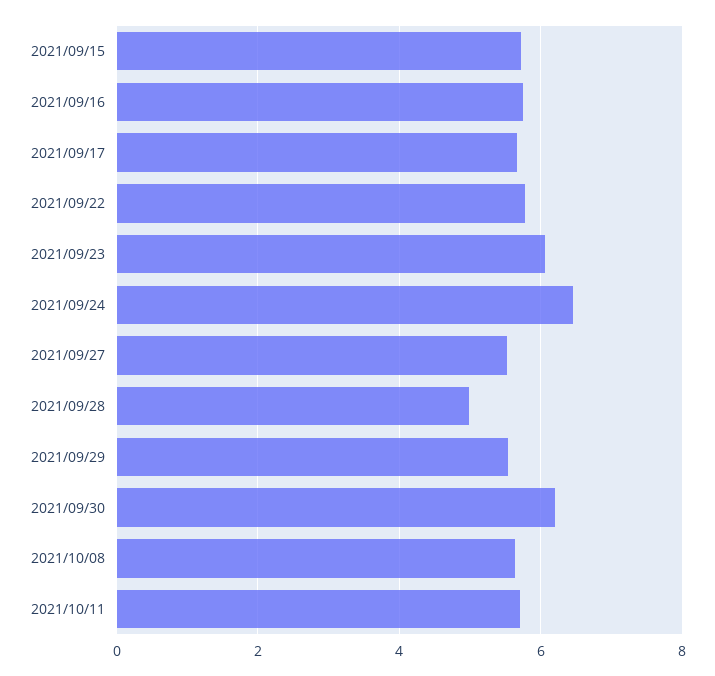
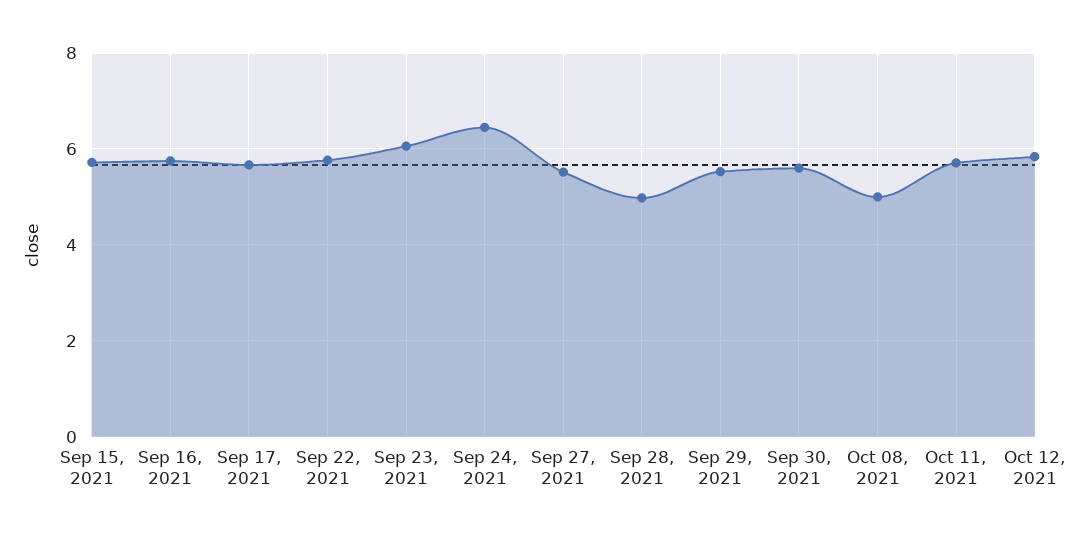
2021/09/30: 6.2 -> 5.6
2021/10/08: 5.6 -> 5
Oct 12, 2021: none -> 5.8

